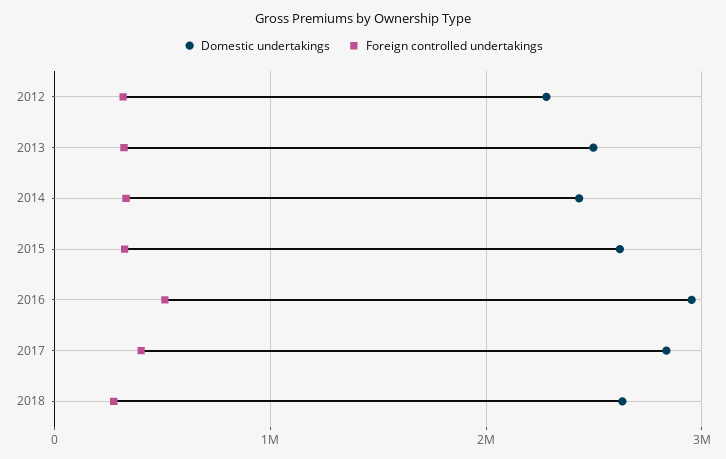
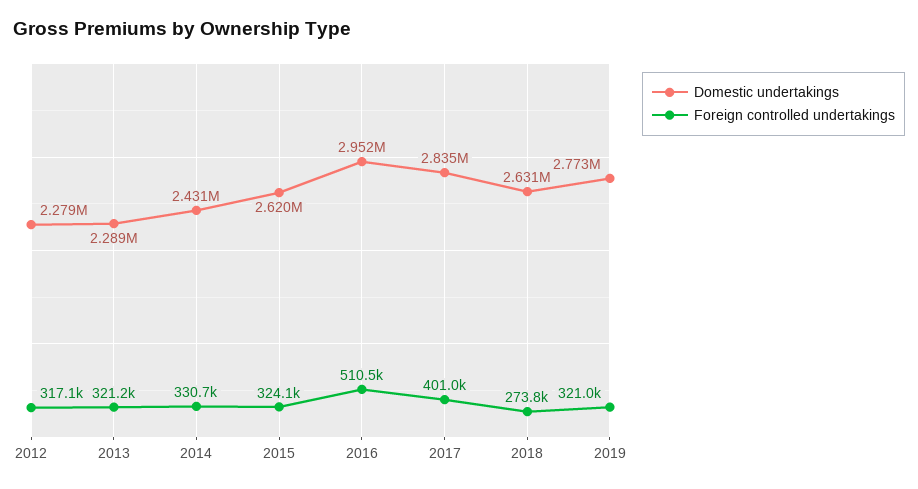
Domestic undertakings, 2013: 2500000 -> 2289000
Domestic undertakings, 2019: none -> 2773000
Foreign controlled undertakings, 2019: none -> 321000

